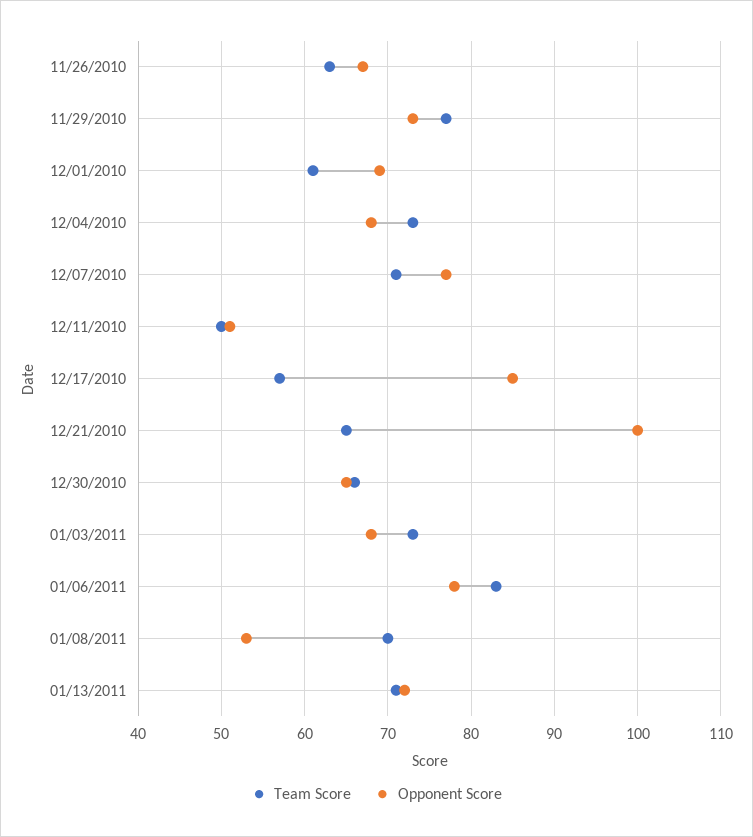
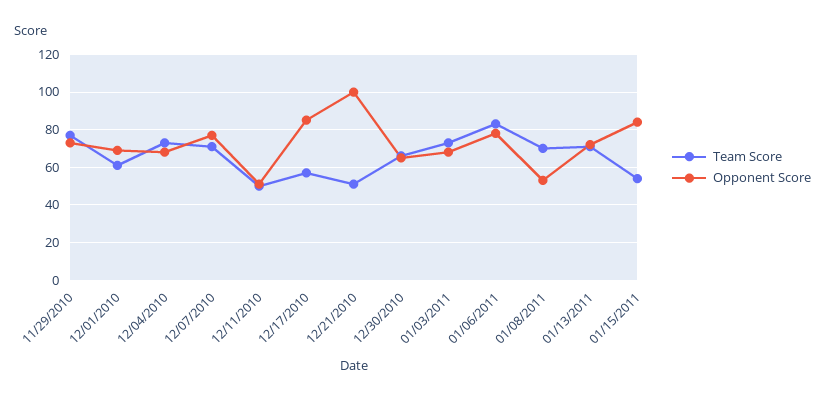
Team Score, 11/26/2010: 63 -> none
Opponent Score, 11/26/2010: 67 -> none
Team Score, 12/21/2010: 65 -> 50
Team Score, 01/15/2011: none -> 55
Opponent Score, 01/15/2011: none -> 85

